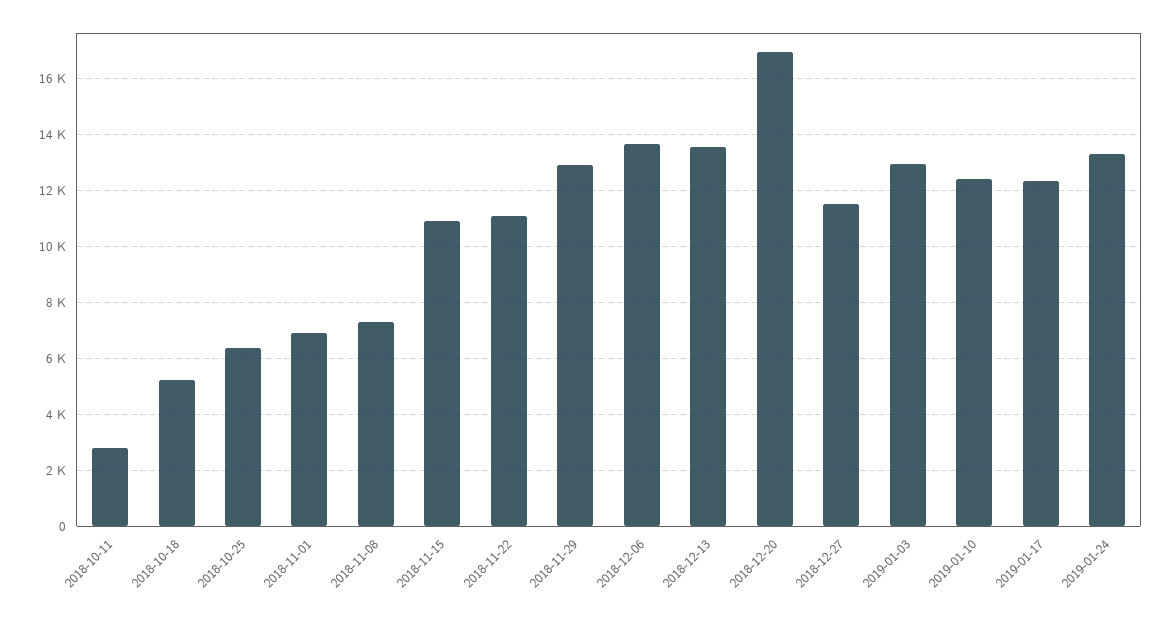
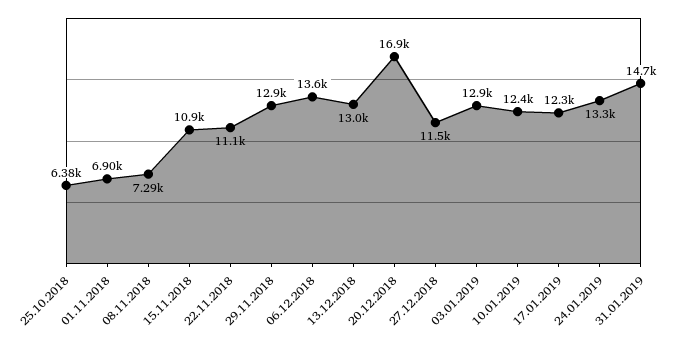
2018-10-11: 2750 -> none
2018-10-18: 5250 -> none
2018-12-13: 13500 -> 13000
31.01.2019: none -> 14700

